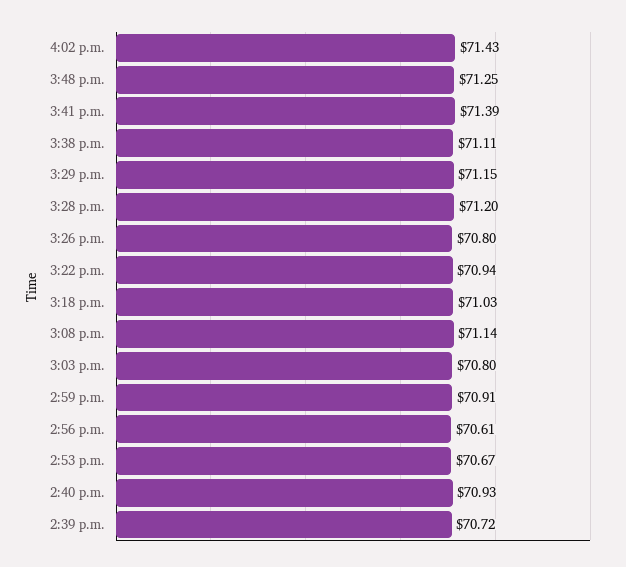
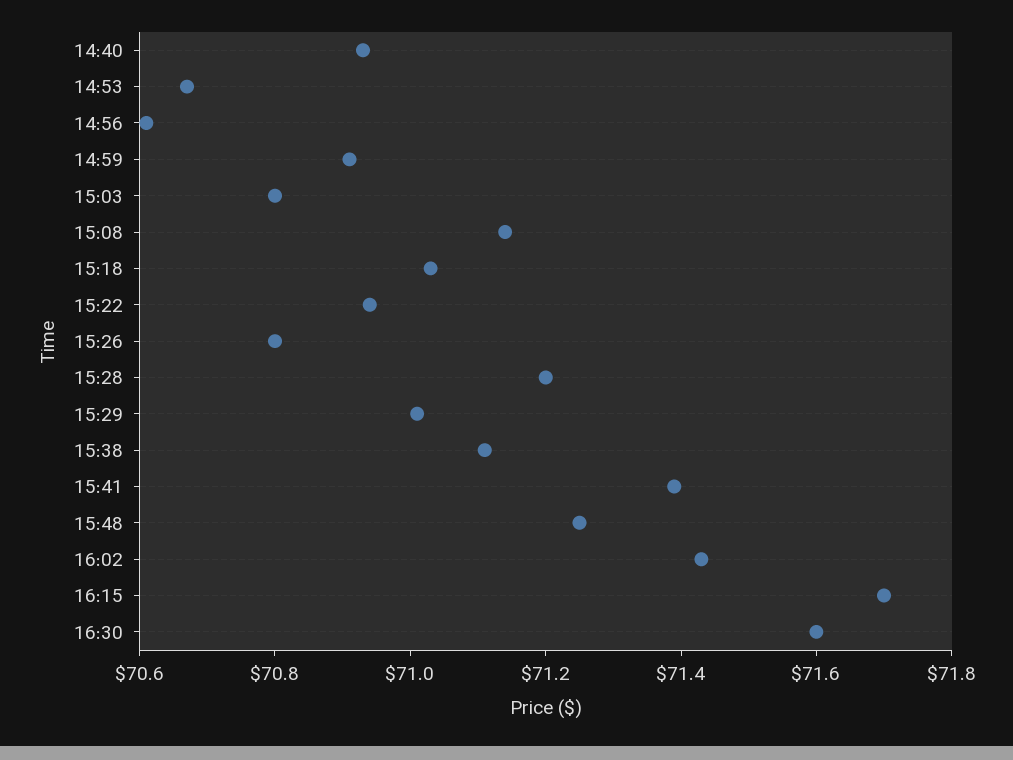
3:29 p.m.: 71.15 -> 71
2:39 p.m.: 70.72 -> none
16:15: none -> 71.7
16:30: none -> 71.6

